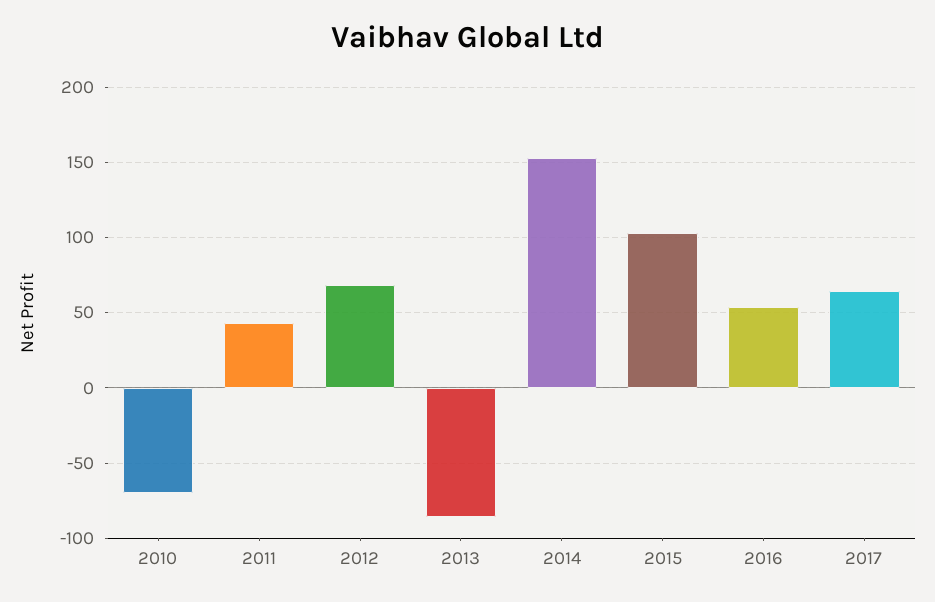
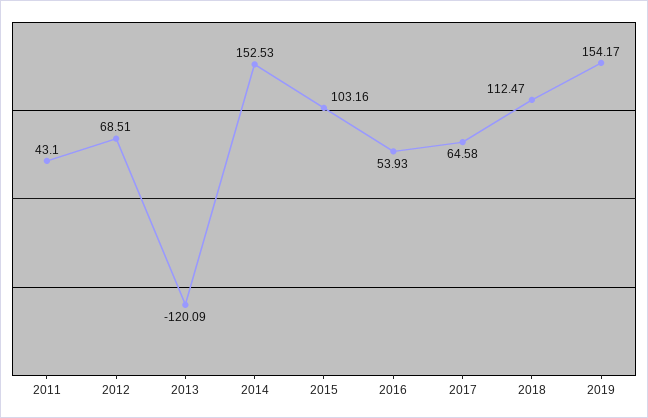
2010: -70 -> none
2013: -85 -> -120.09
2018: none -> 112.47
2019: none -> 154.17

